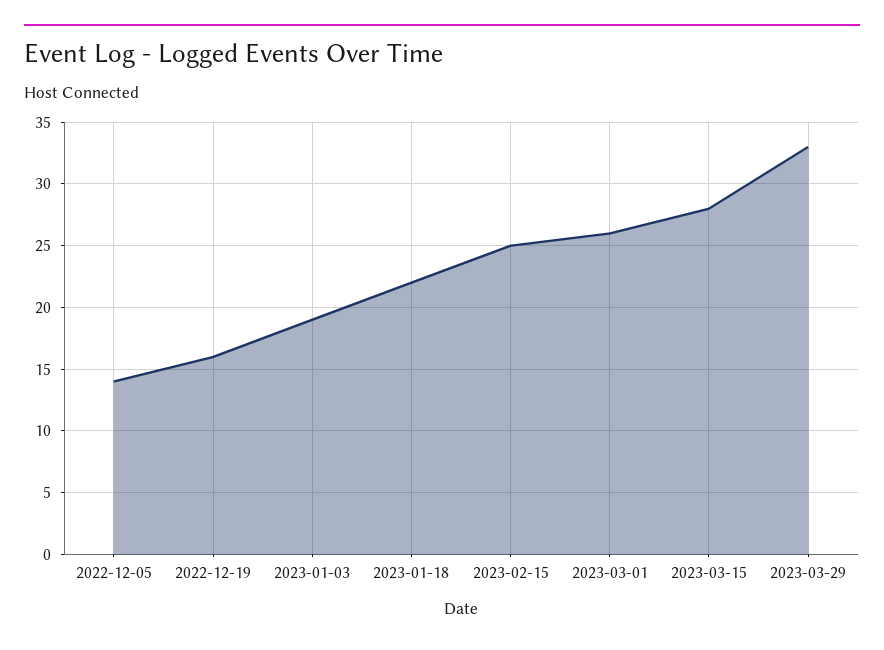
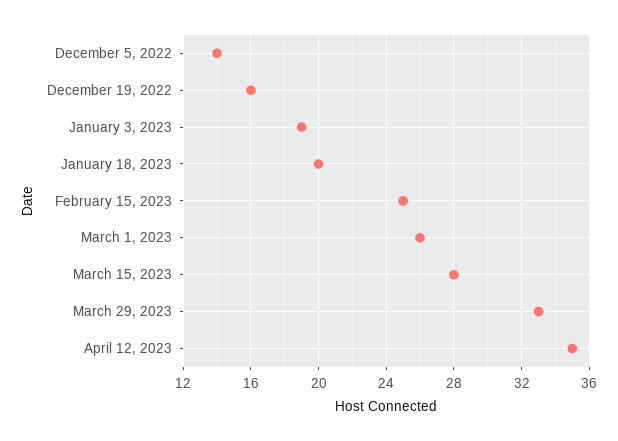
2023-01-18: 22 -> 20
April 12, 2023: none -> 35

